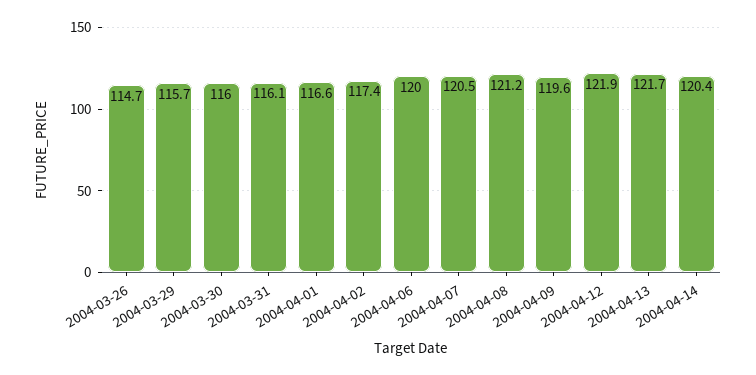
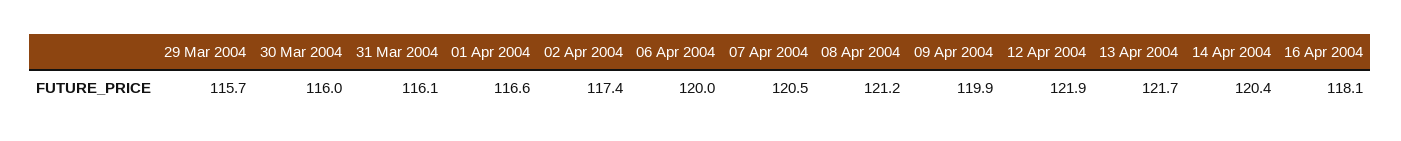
2004-03-26: 114.7 -> none
2004-04-09: 119.6 -> 119.9
16 Apr 2004: none -> 118.1

